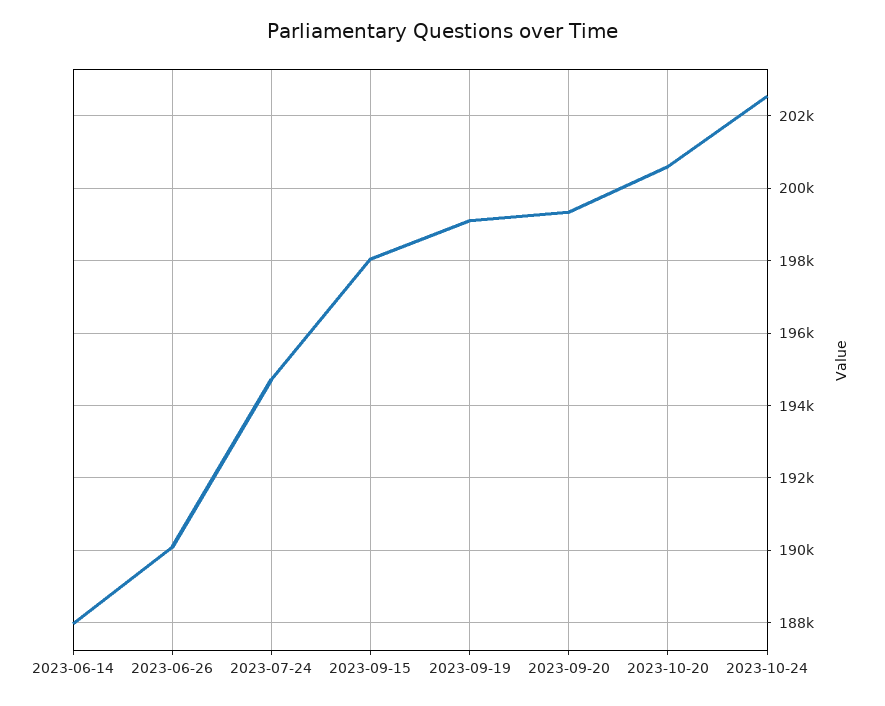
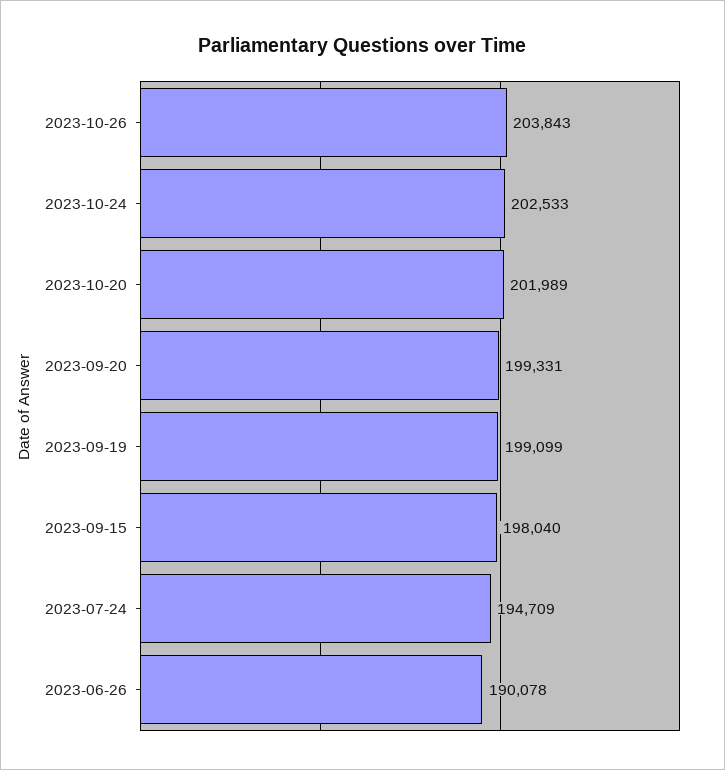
2023-06-14: 188000 -> none
2023-10-20: 200600 -> 201989
2023-10-26: none -> 203843

